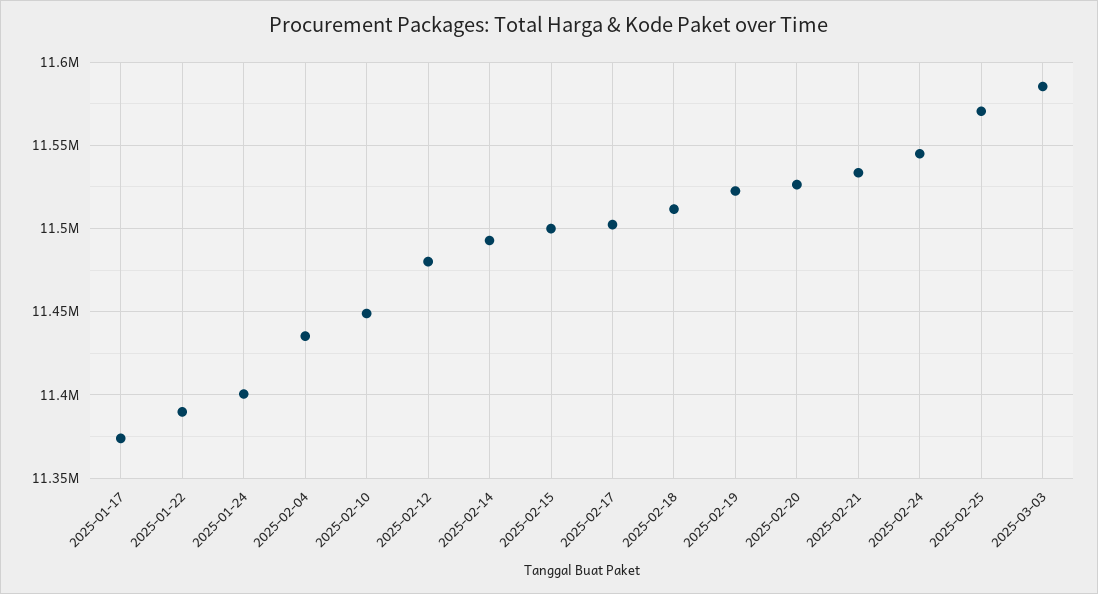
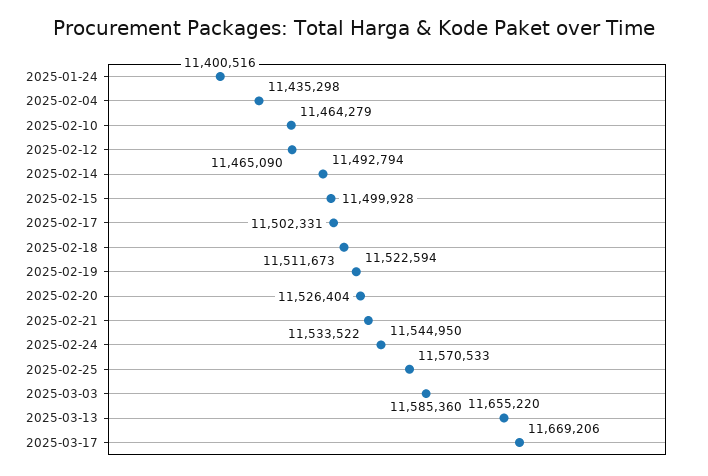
2025-01-17: 11375000 -> none
2025-01-22: 11390000 -> none
2025-02-10: 11450000 -> 11464279
2025-02-12: 11480000 -> 11465090
2025-03-13: none -> 11655220
2025-03-17: none -> 11669206

